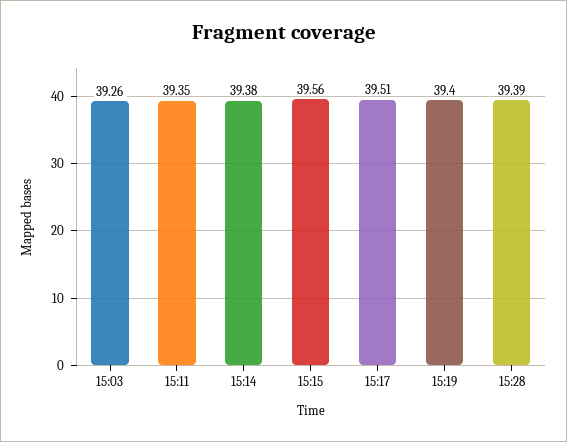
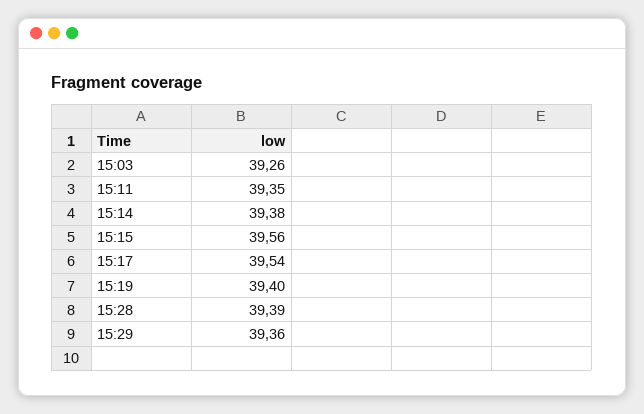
15:17: 39.51 -> 39.54
15:29: none -> 39.36

